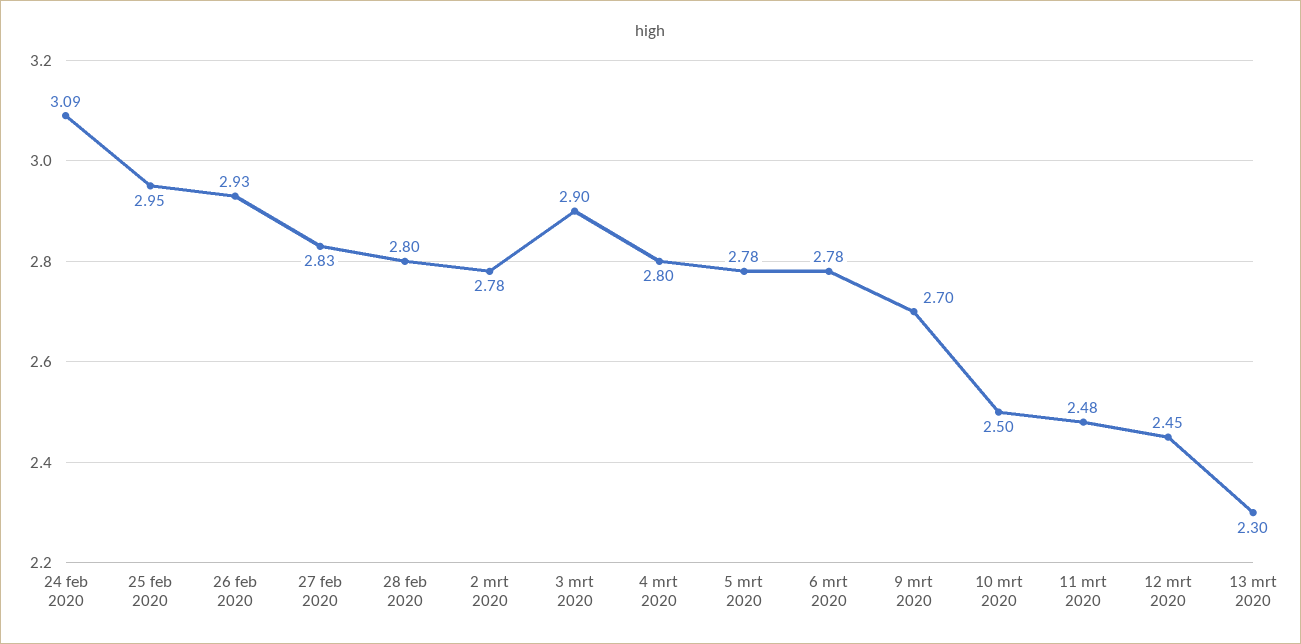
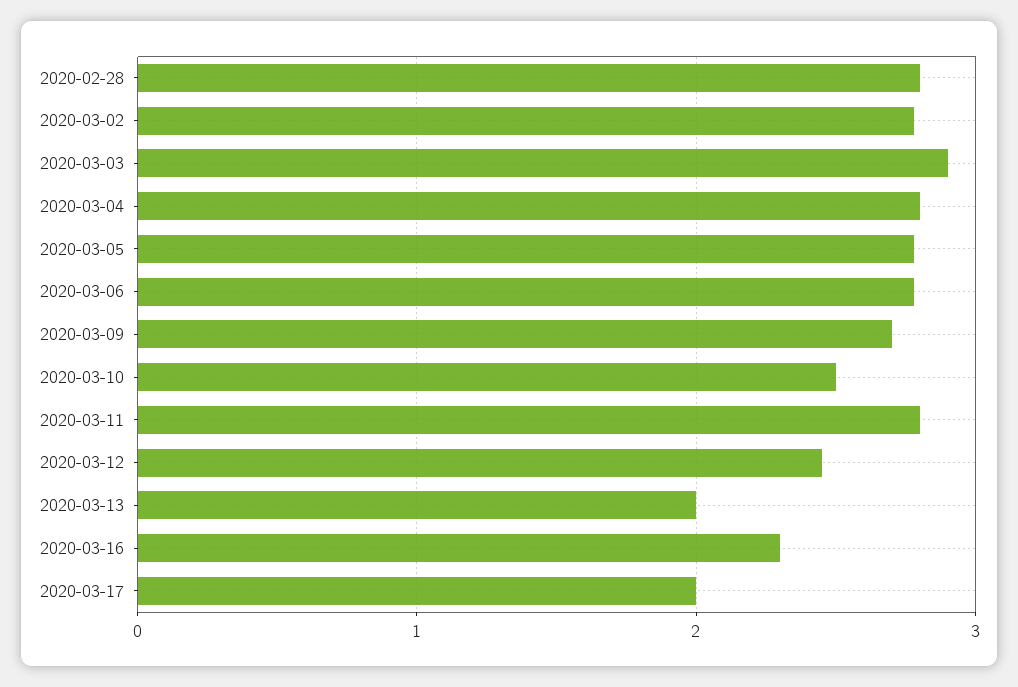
24 feb 2020: 3.09 -> none
25 feb 2020: 2.95 -> none
26 feb 2020: 2.93 -> none
27 feb 2020: 2.83 -> none
11 mrt 2020: 2.48 -> 2.8
13 mrt 2020: 2.3 -> 2
2020-03-16: none -> 2.3
2020-03-17: none -> 2

